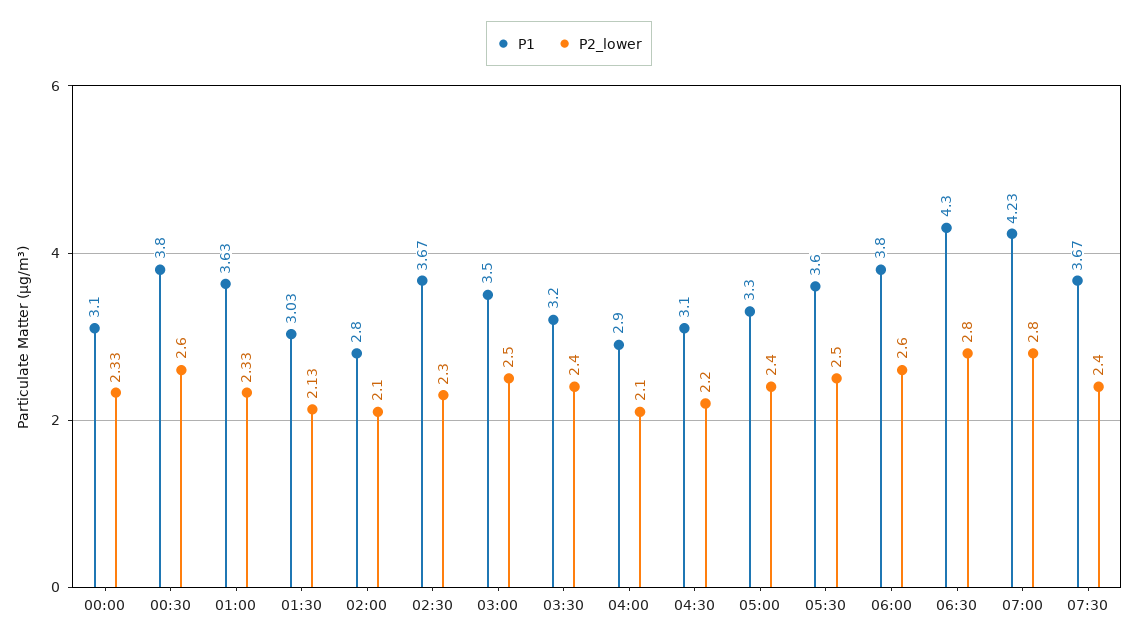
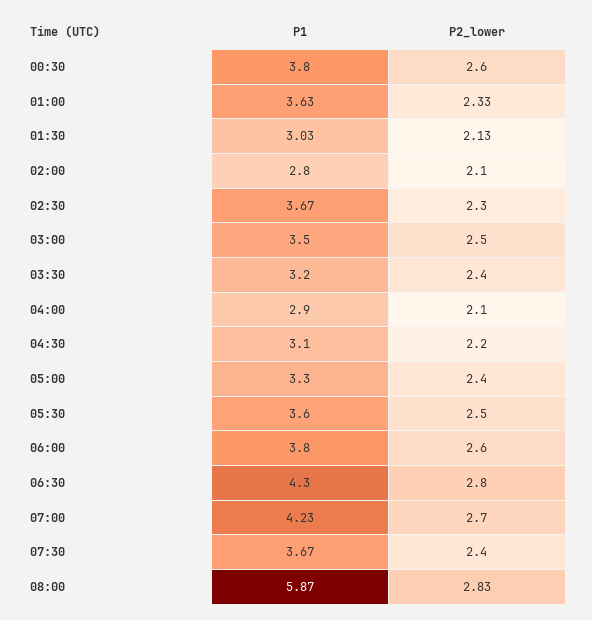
P1, 00:00: 3.1 -> none
P2_lower, 00:00: 2.33 -> none
P2_lower, 07:00: 2.8 -> 2.7
P1, 08:00: none -> 5.87
P2_lower, 08:00: none -> 2.83

